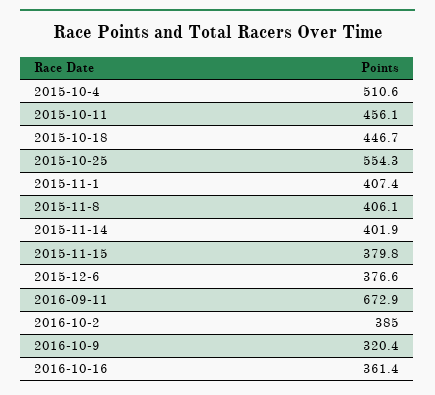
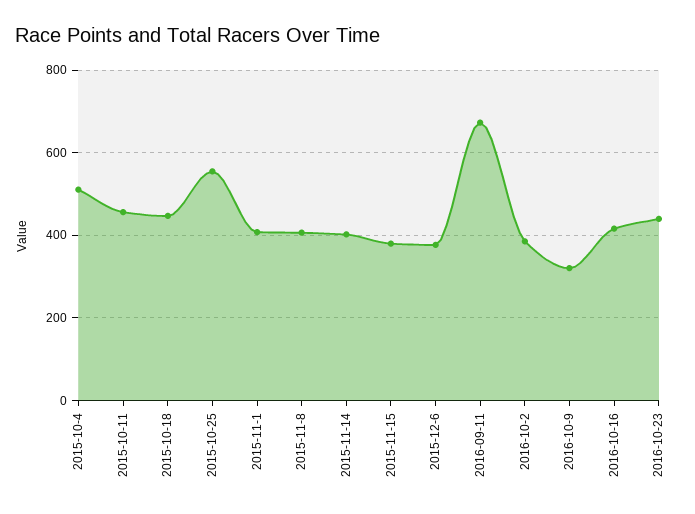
2016-10-16: 361.4 -> 420
2016-10-23: none -> 440

